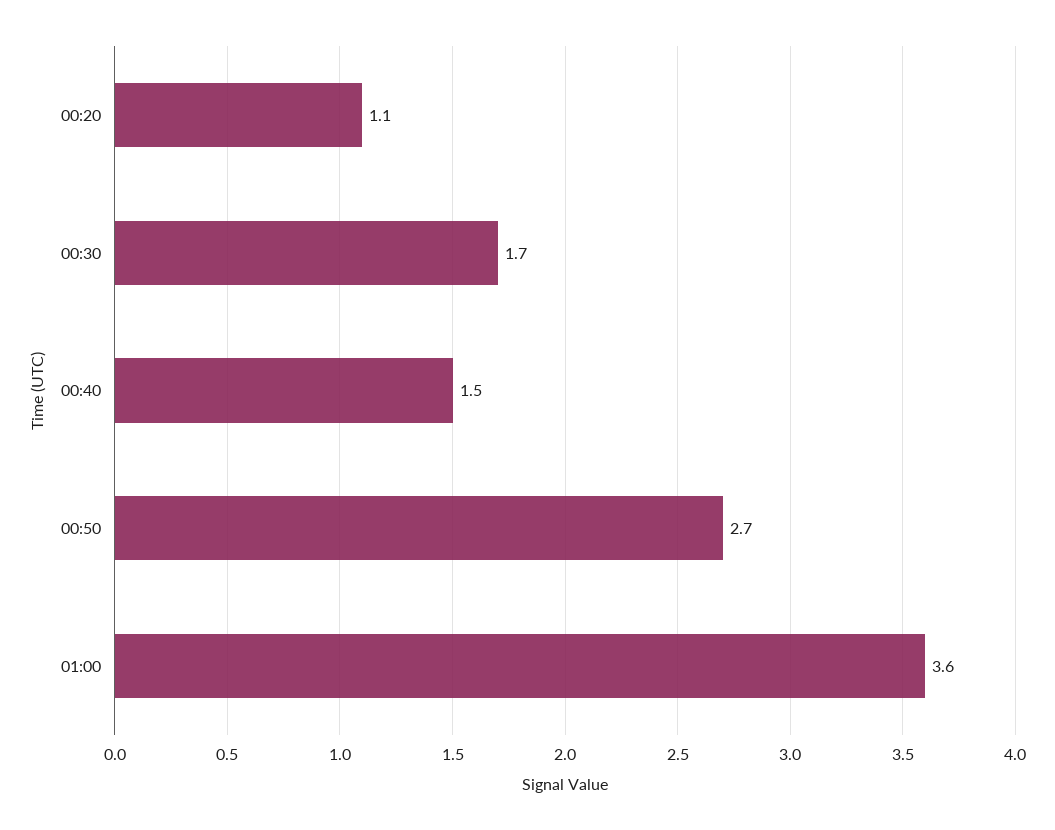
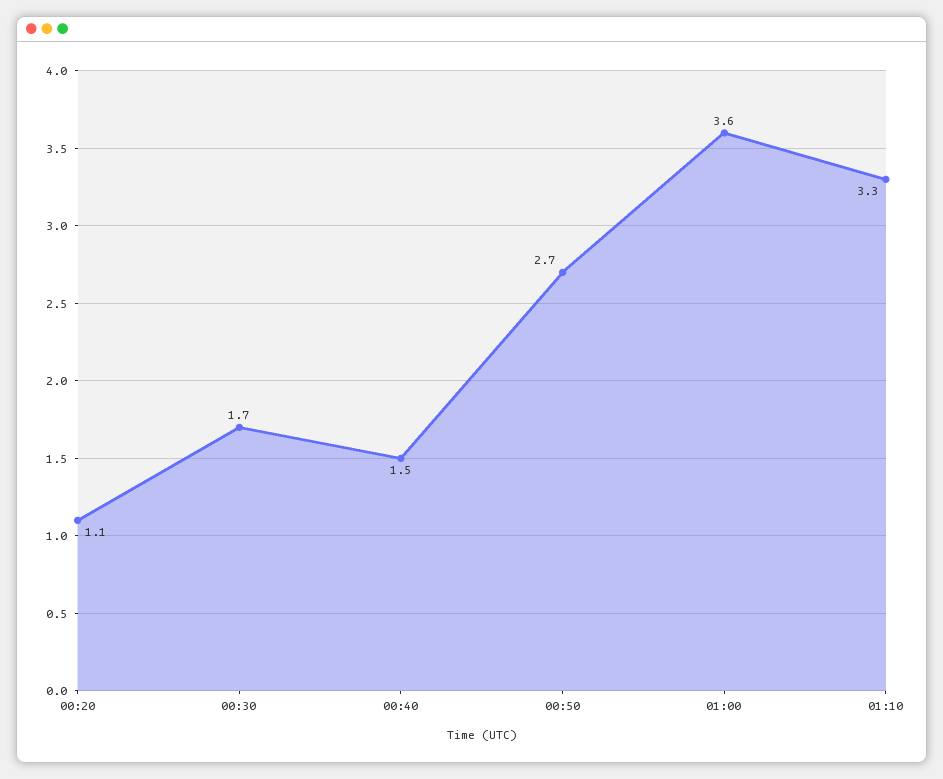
01:10: none -> 3.3

